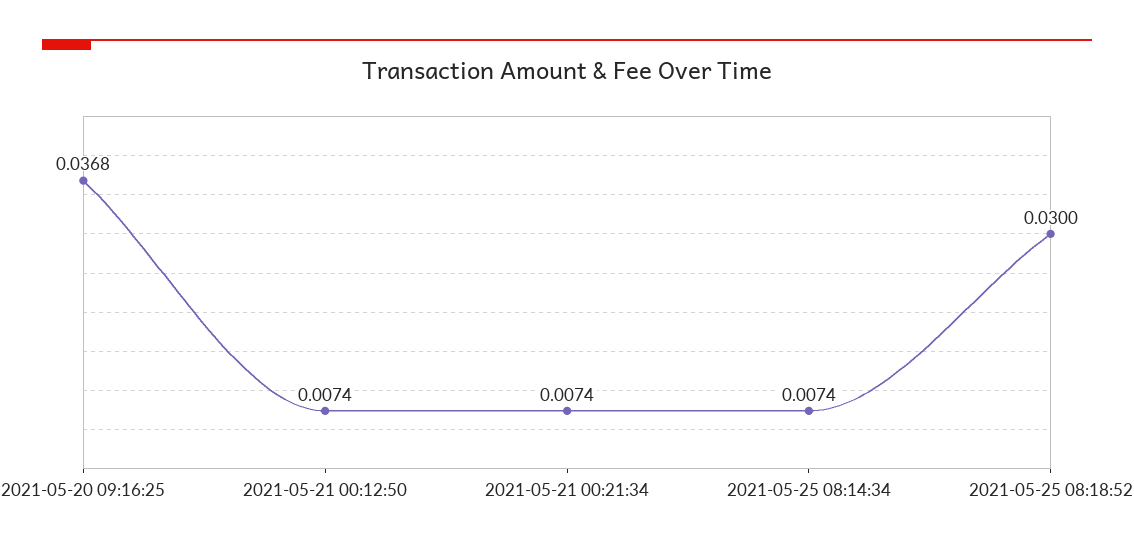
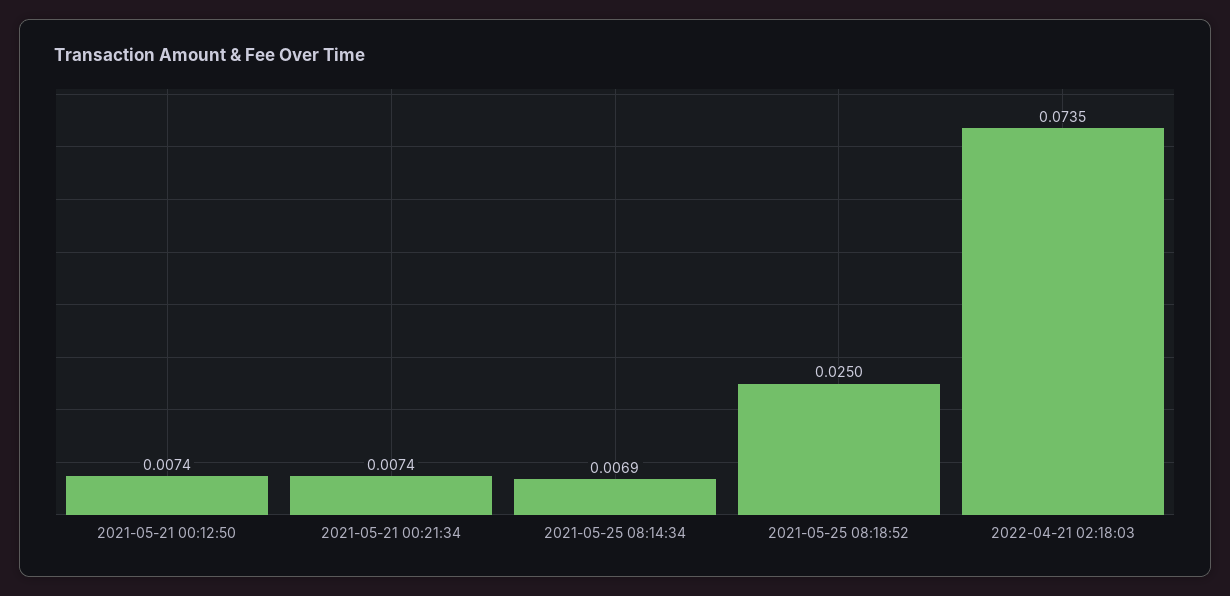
2021-05-20 09:16:25: 0.0368 -> none
2021-05-25 08:14:34: 0.0074 -> 0.0069
2021-05-25 08:18:52: 0.03 -> 0.025
2022-04-21 02:18:03: none -> 0.0735

